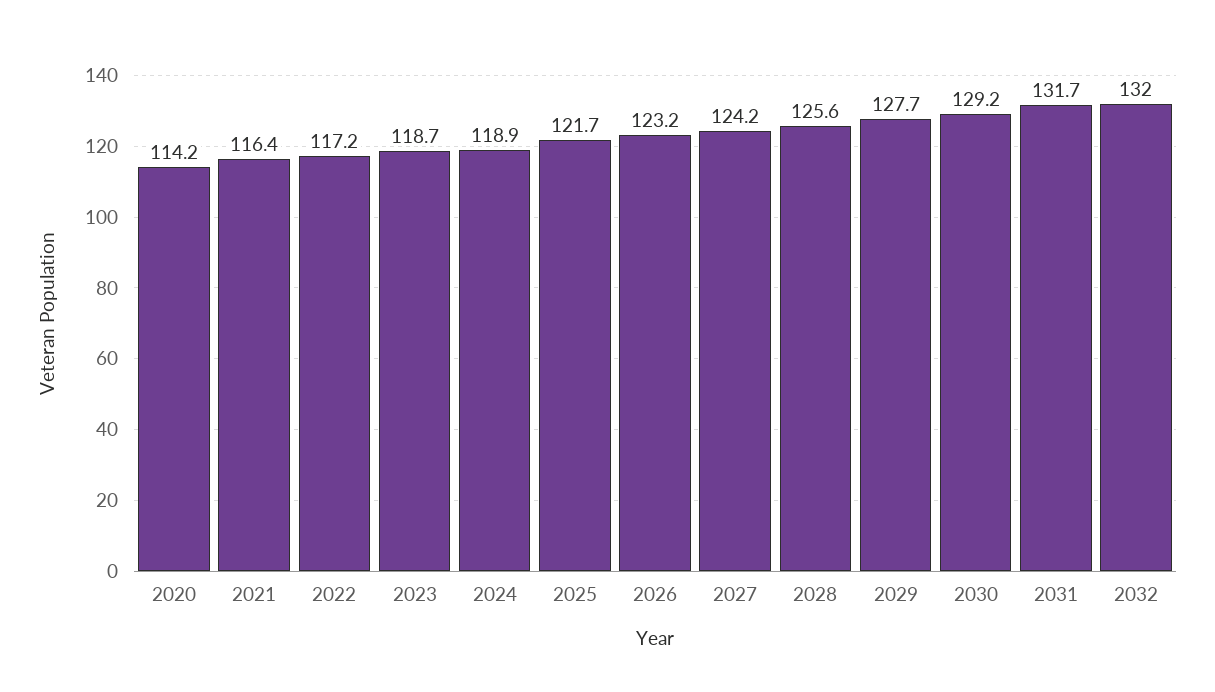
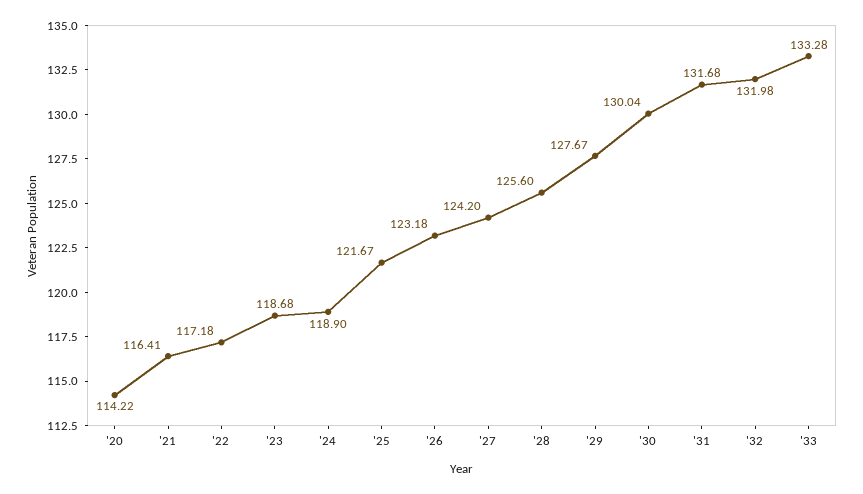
2030: 129.2 -> 130.04
'33: none -> 133.28

